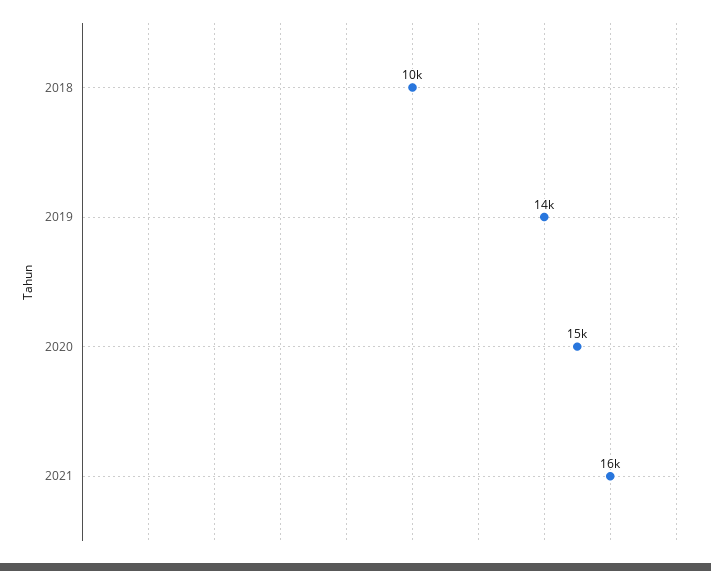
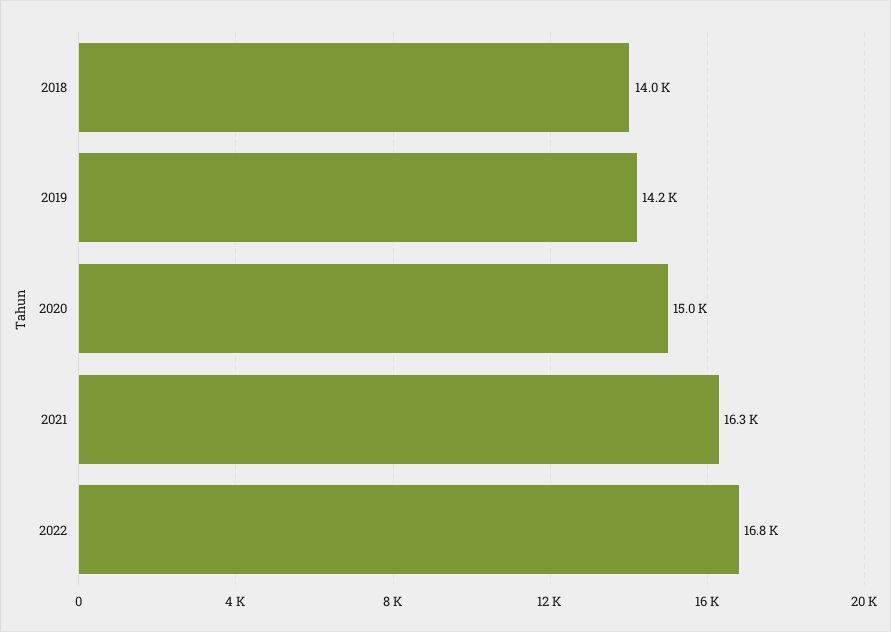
2018: 10000 -> 14000
2022: none -> 16800

